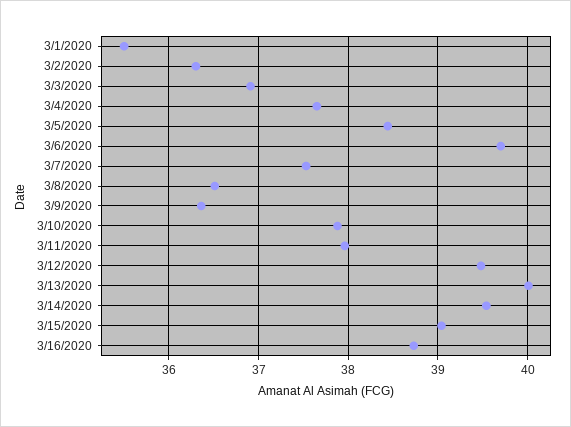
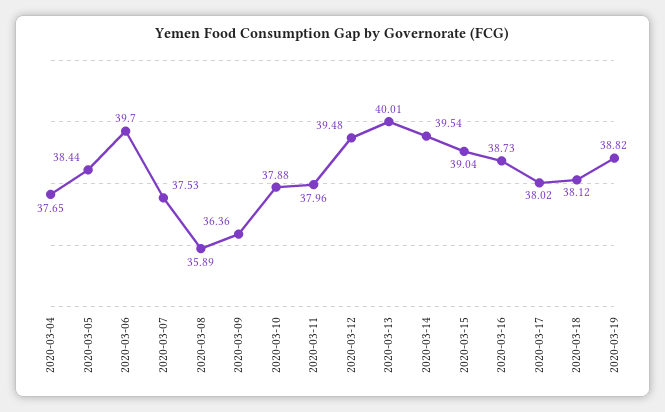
3/1/2020: 35.5 -> none
3/2/2020: 36.3 -> none
3/3/2020: 36.9 -> none
3/8/2020: 36.5 -> 35.89
2020-03-17: none -> 38.02
2020-03-18: none -> 38.12
2020-03-19: none -> 38.82

